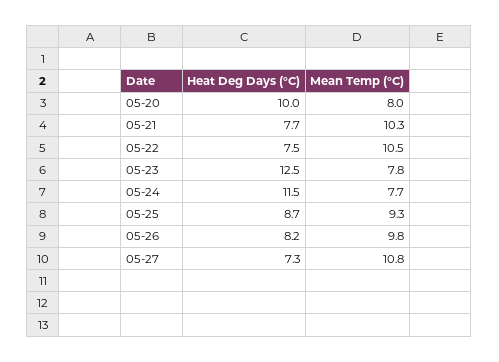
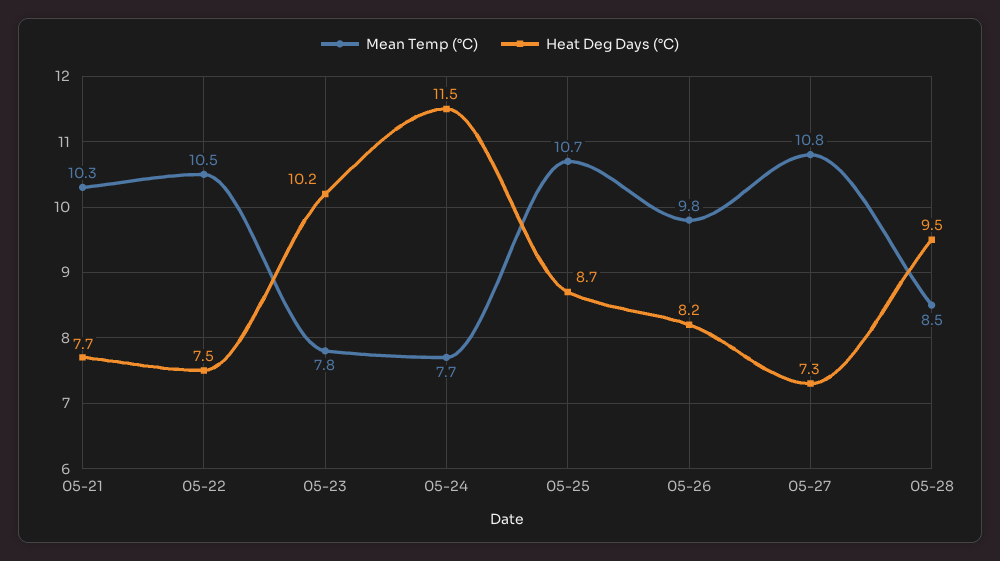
Heat Deg Days (°C), 05-20: 10 -> none
Mean Temp (°C), 05-20: 8 -> none
Heat Deg Days (°C), 05-23: 12.5 -> 10.2
Mean Temp (°C), 05-25: 9.3 -> 10.7
Mean Temp (°C), 05-28: none -> 8.5
Heat Deg Days (°C), 05-28: none -> 9.5

